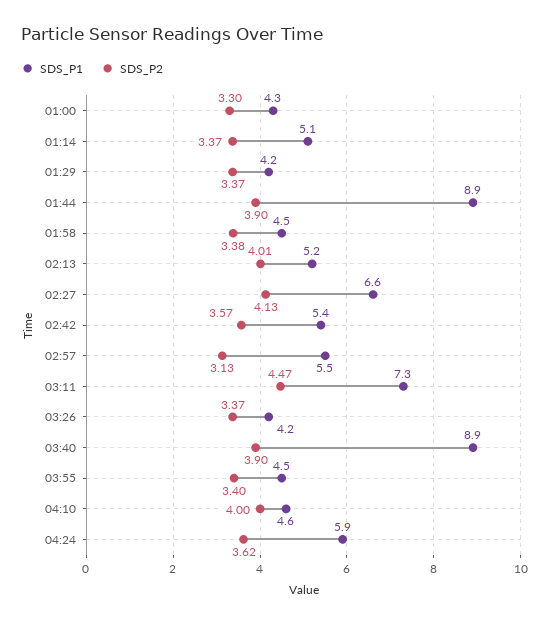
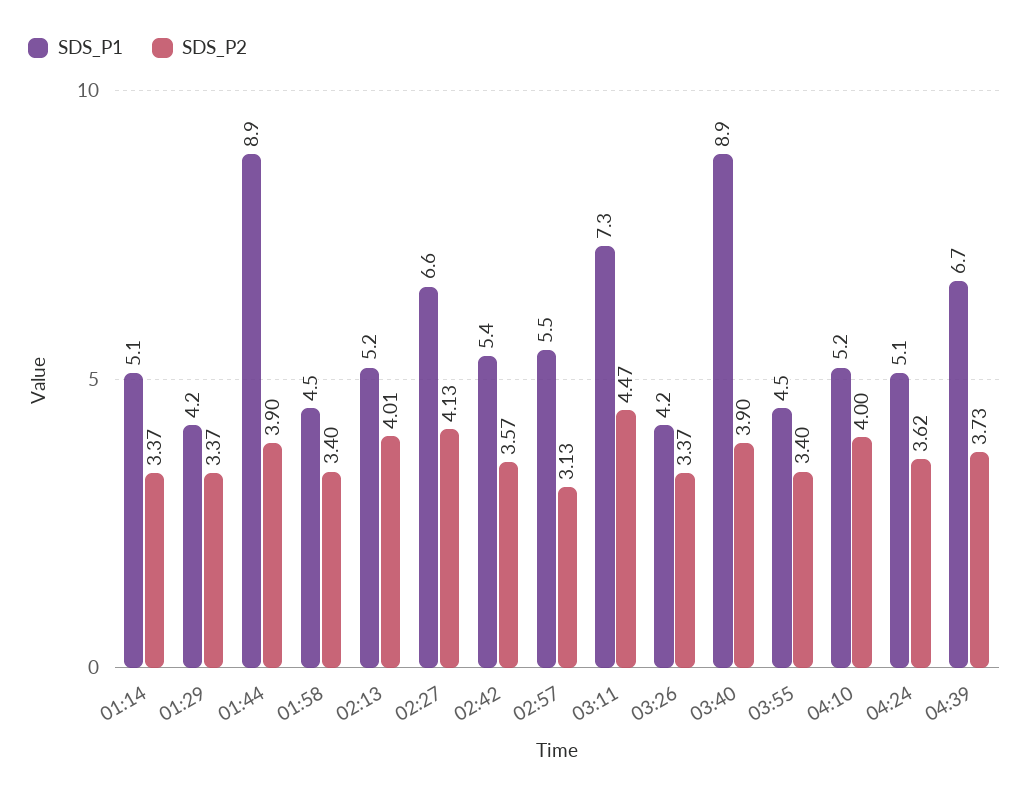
SDS_P1, 01:00: 4.3 -> none
SDS_P2, 01:00: 3.3 -> none
SDS_P2, 01:58: 3.38 -> 3.4
SDS_P1, 04:10: 4.6 -> 5.2
SDS_P1, 04:24: 5.9 -> 5.1
SDS_P1, 04:39: none -> 6.7
SDS_P2, 04:39: none -> 3.73

